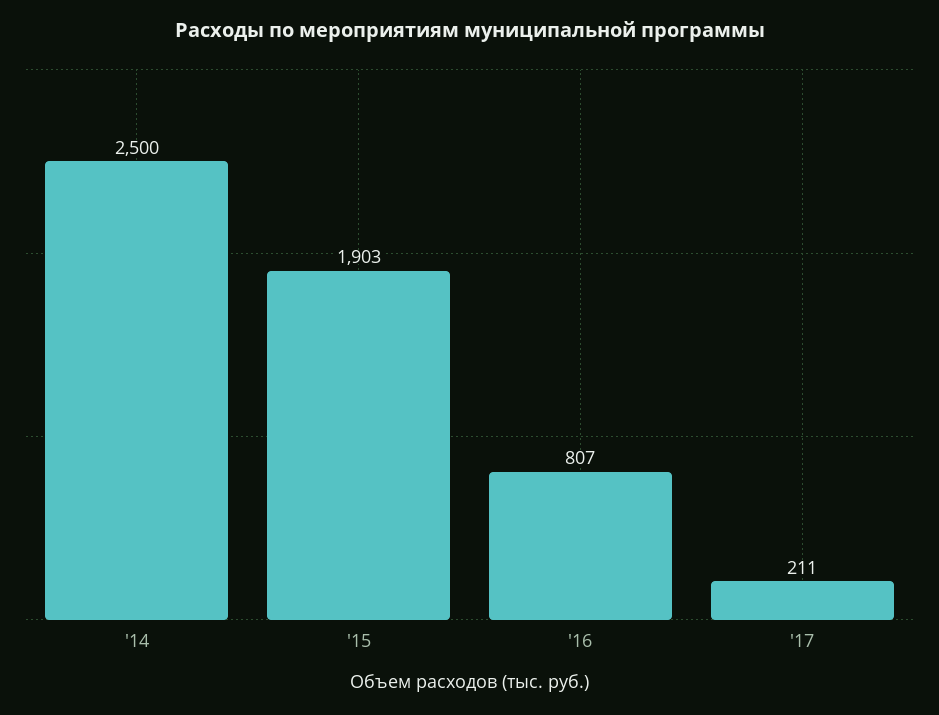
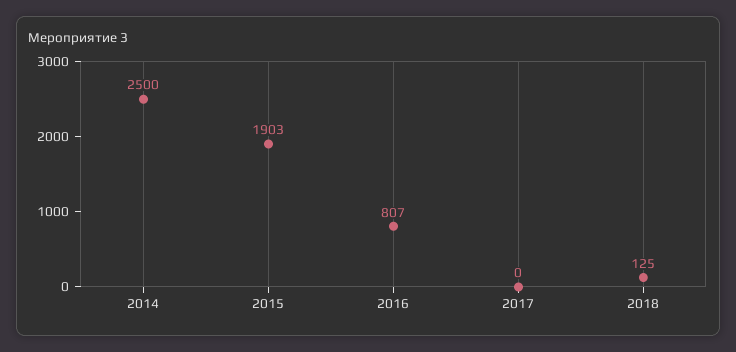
'17: 211 -> 0
2018: none -> 125

